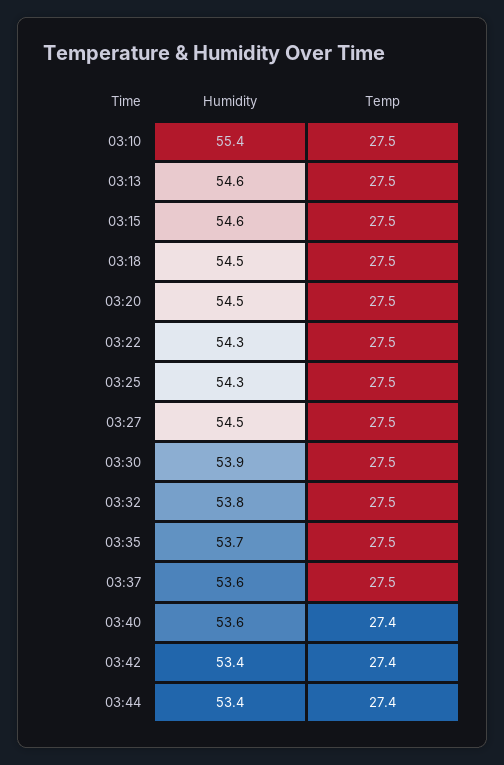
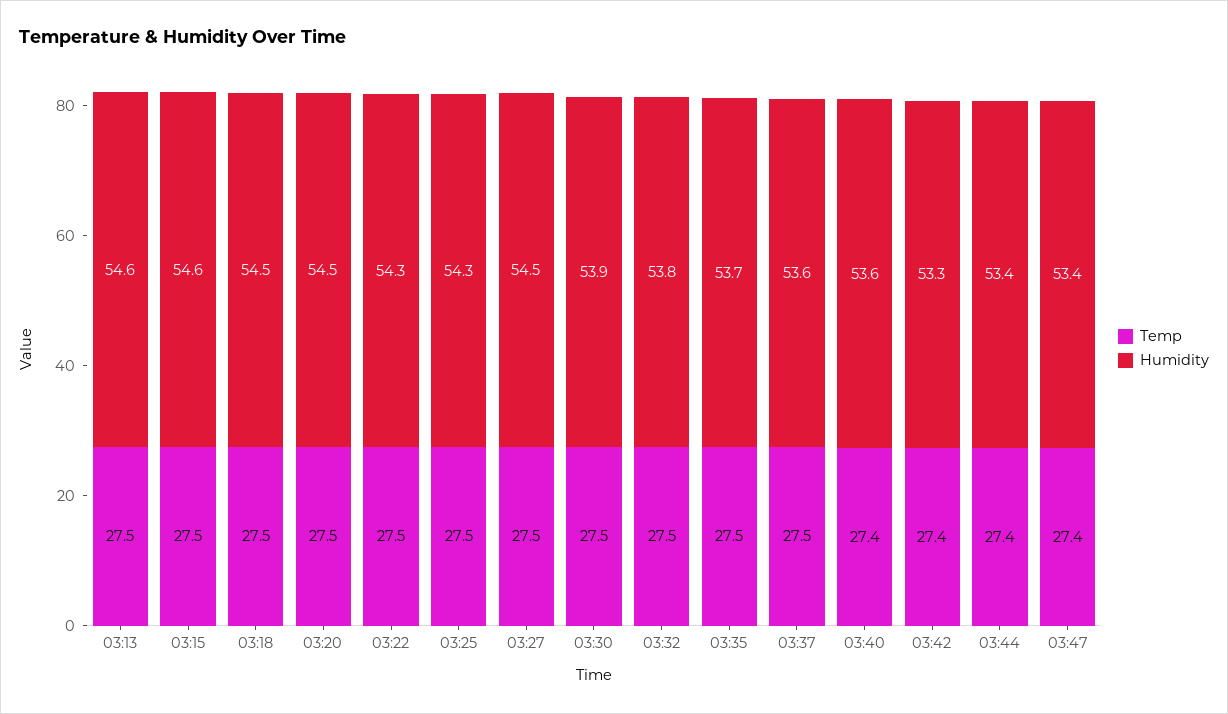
Humidity, 03:10: 55.4 -> none
Temp, 03:10: 27.5 -> none
Humidity, 03:42: 53.4 -> 53.3
Temp, 03:47: none -> 27.4
Humidity, 03:47: none -> 53.4

